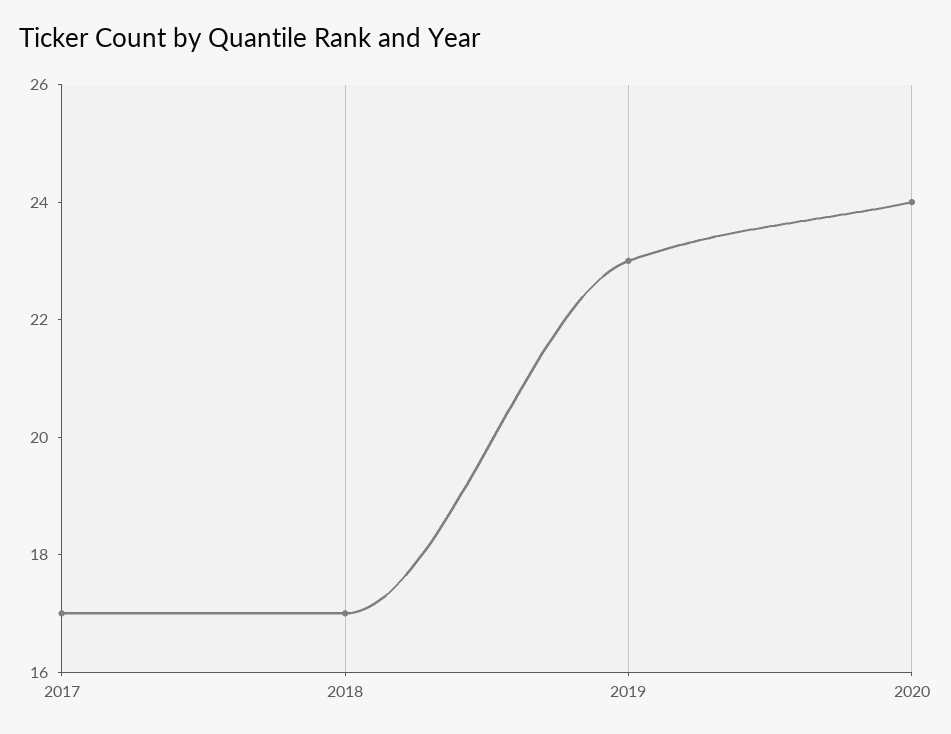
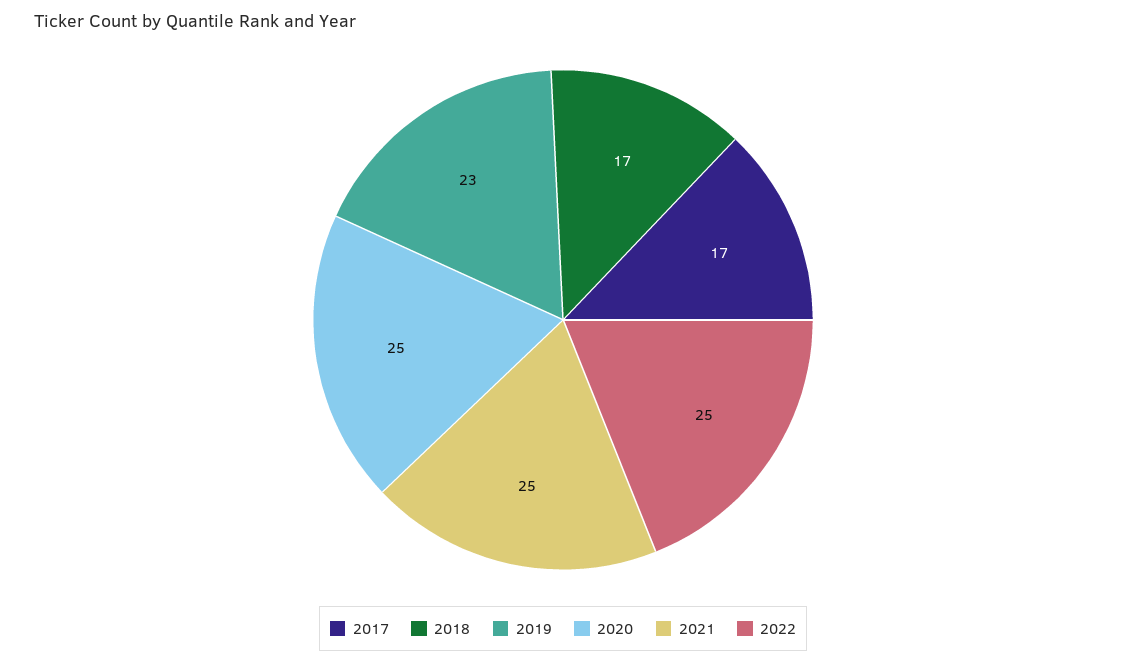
2020: 24 -> 25
2021: none -> 25
2022: none -> 25

